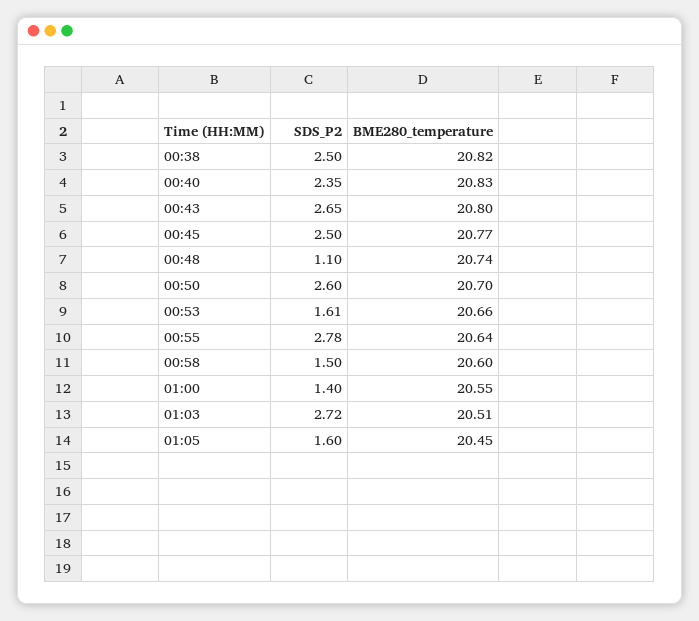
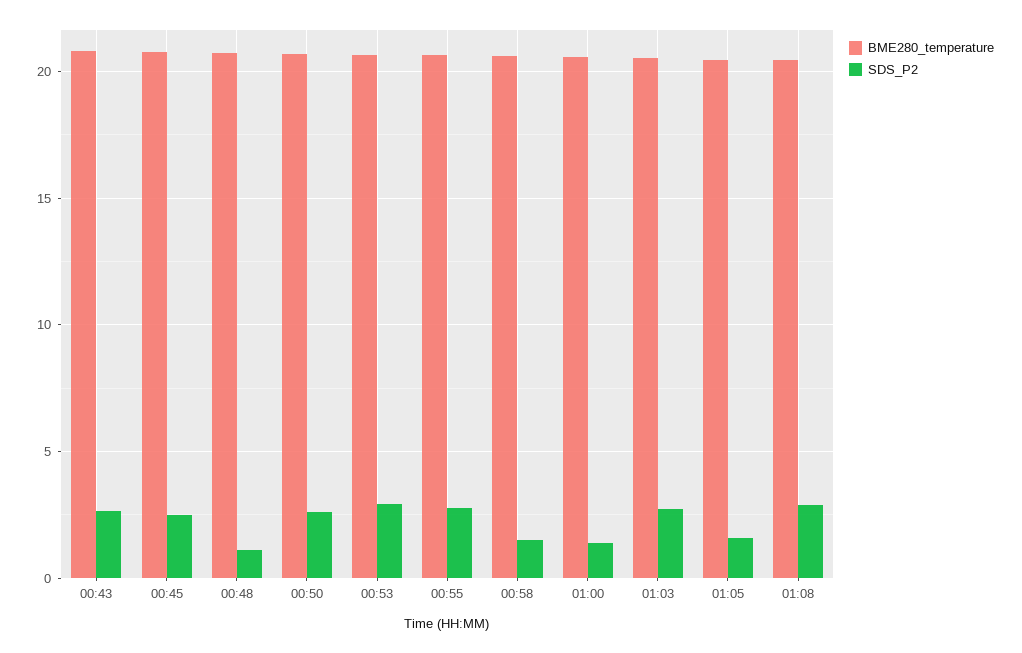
SDS_P2, 00:38: 2.5 -> none
BME280_temperature, 00:38: 20.82 -> none
SDS_P2, 00:40: 2.35 -> none
BME280_temperature, 00:40: 20.83 -> none
SDS_P2, 00:53: 1.61 -> 3
BME280_temperature, 01:08: none -> 20.5
SDS_P2, 01:08: none -> 3

